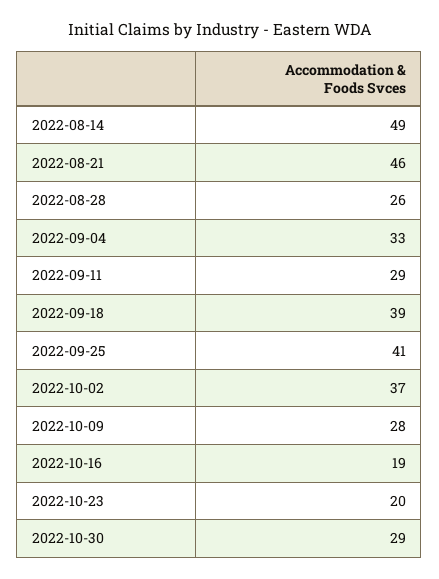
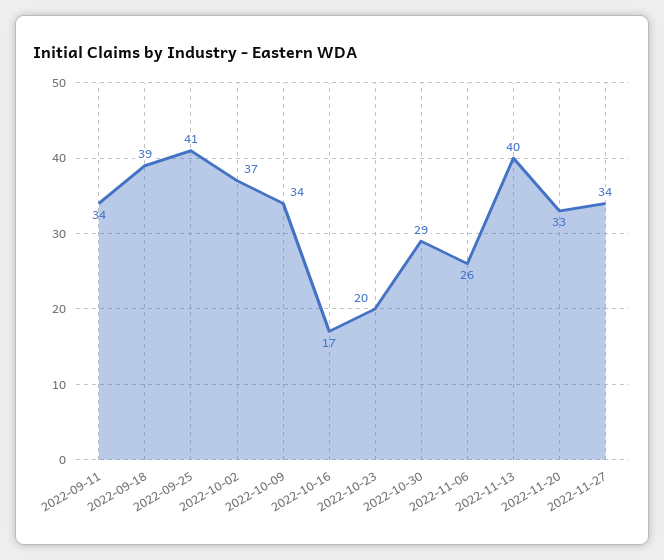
2022-08-14: 49 -> none
2022-08-21: 46 -> none
2022-08-28: 26 -> none
2022-09-04: 33 -> none
2022-09-11: 29 -> 34
2022-10-09: 28 -> 34
2022-10-16: 19 -> 17
2022-11-06: none -> 26
2022-11-13: none -> 40
2022-11-20: none -> 33
2022-11-27: none -> 34

